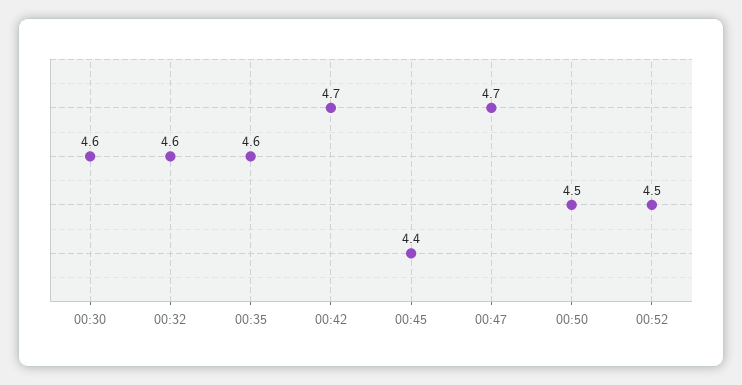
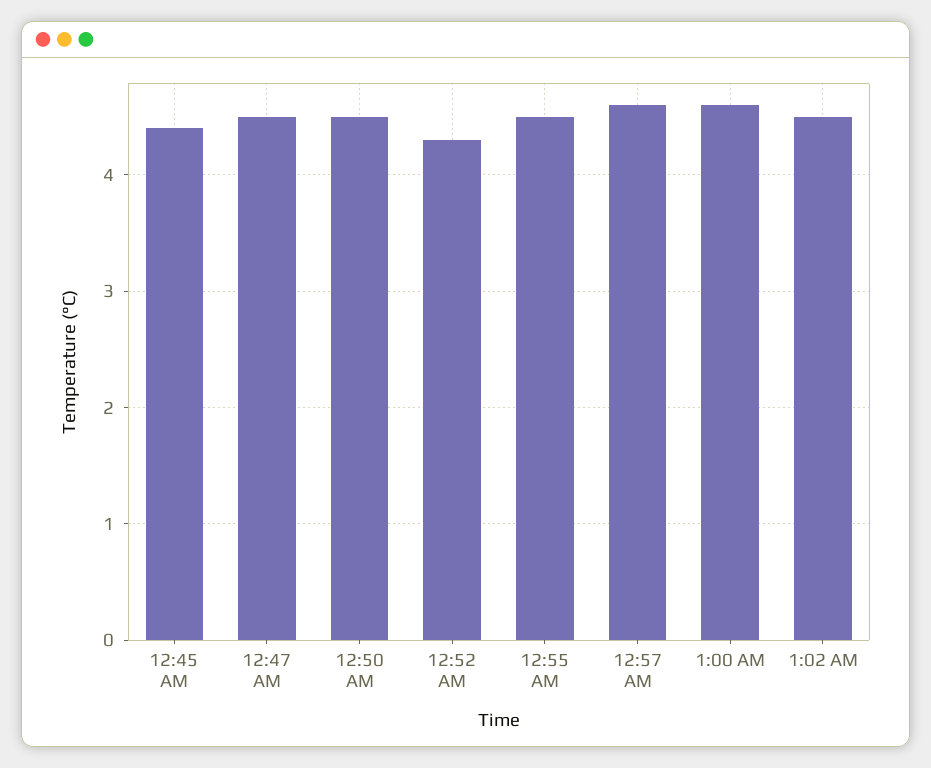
00:30: 4.6 -> none
00:32: 4.6 -> none
00:35: 4.6 -> none
00:42: 4.7 -> none
00:47: 4.7 -> 4.5
00:52: 4.5 -> 4.3
12:55 AM: none -> 4.5
12:57 AM: none -> 4.6
1:00 AM: none -> 4.6
1:02 AM: none -> 4.5

